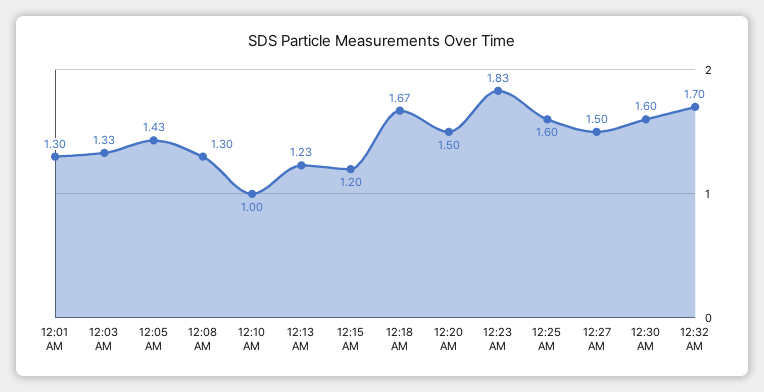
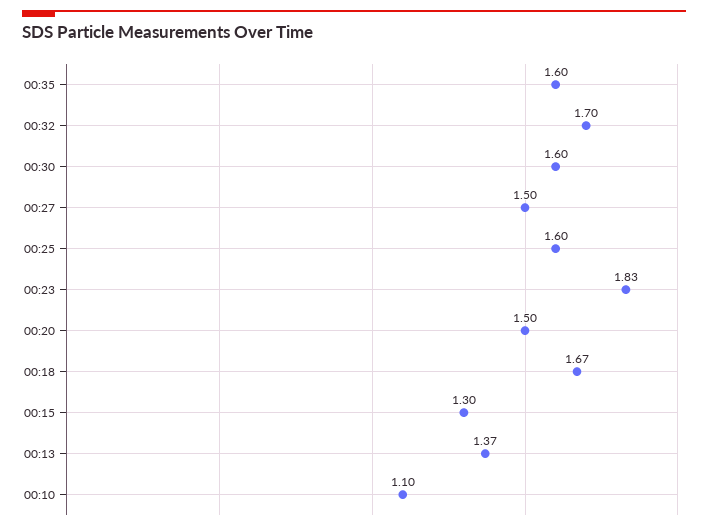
12:01 AM: 1.3 -> none
12:03 AM: 1.33 -> none
12:05 AM: 1.43 -> none
12:08 AM: 1.3 -> none
12:10 AM: 1 -> 1.1
12:13 AM: 1.23 -> 1.37
12:15 AM: 1.2 -> 1.3
00:35: none -> 1.6

